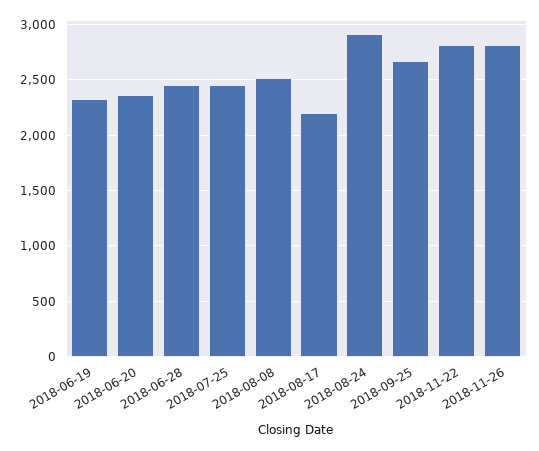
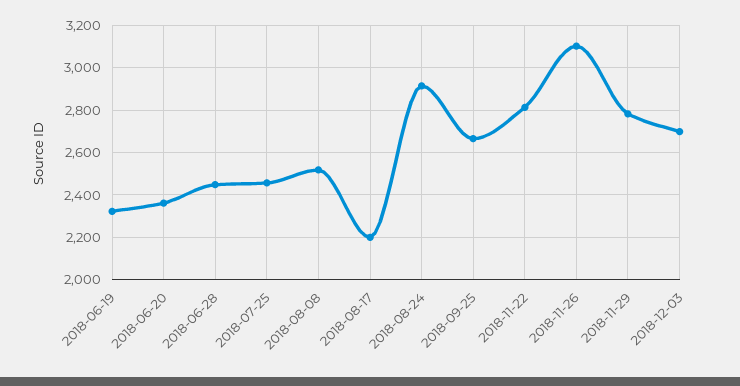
2018-11-26: 2800 -> 3100
2018-11-29: none -> 2800
2018-12-03: none -> 2700

